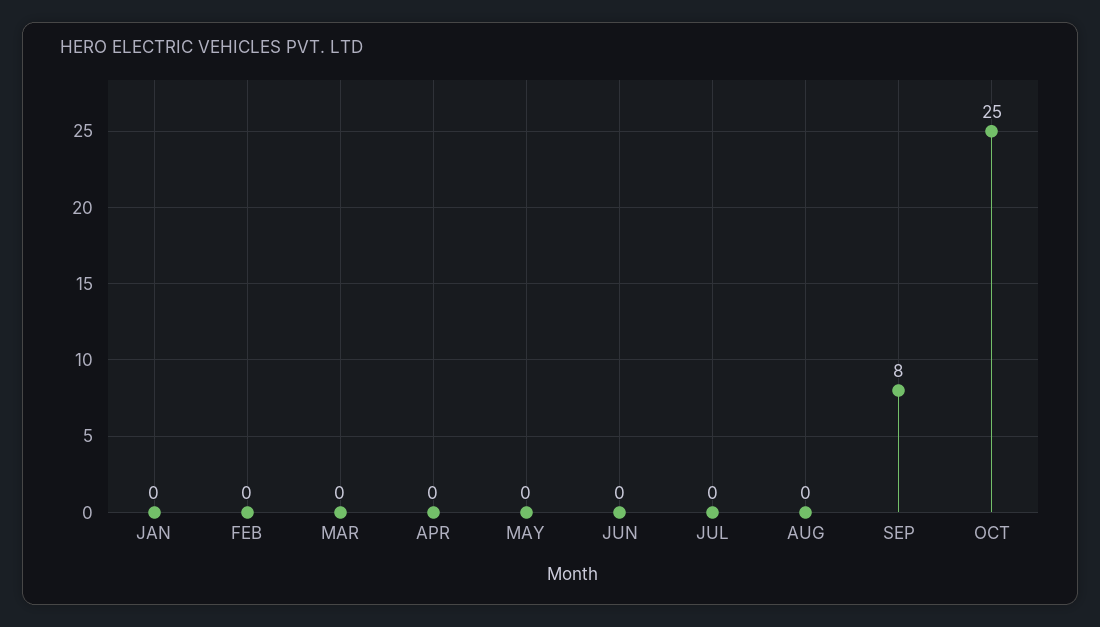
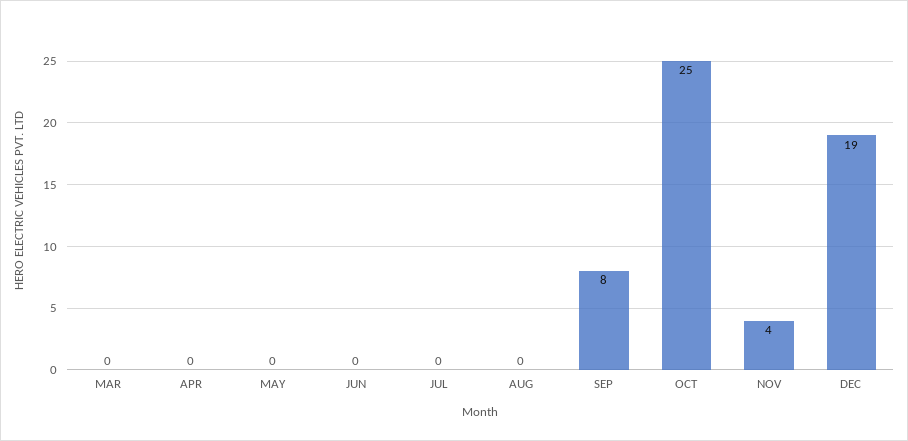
JAN: 0 -> none
FEB: 0 -> none
NOV: none -> 4
DEC: none -> 19

